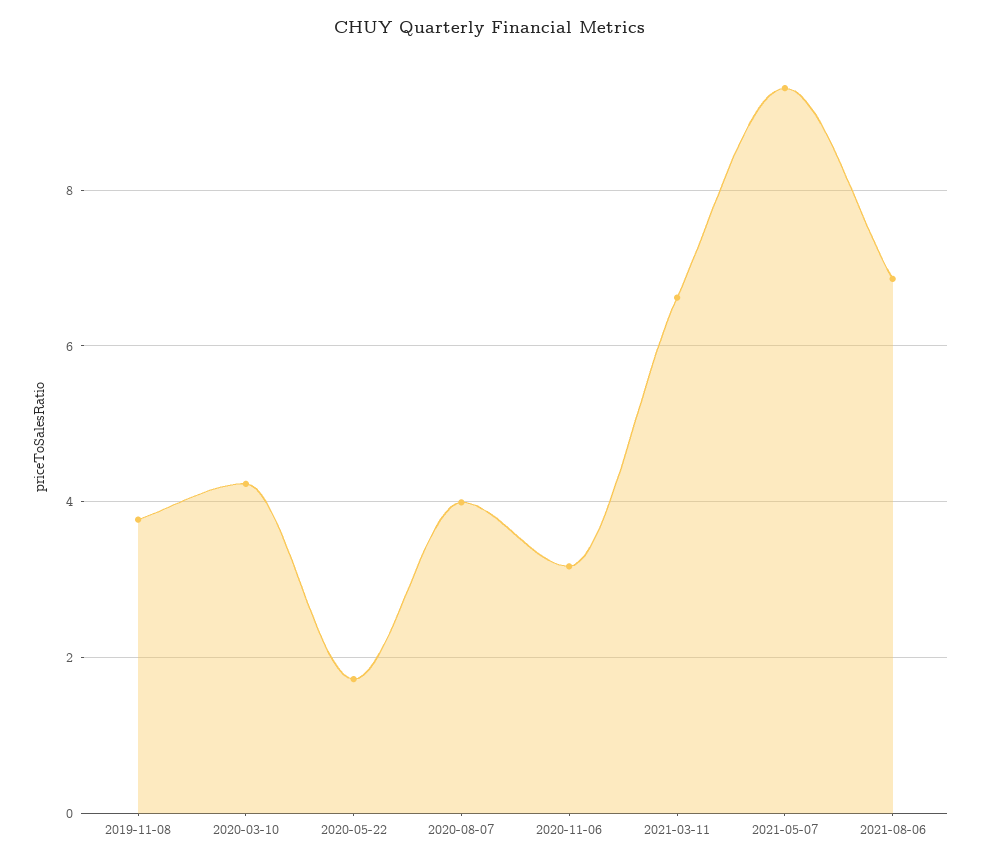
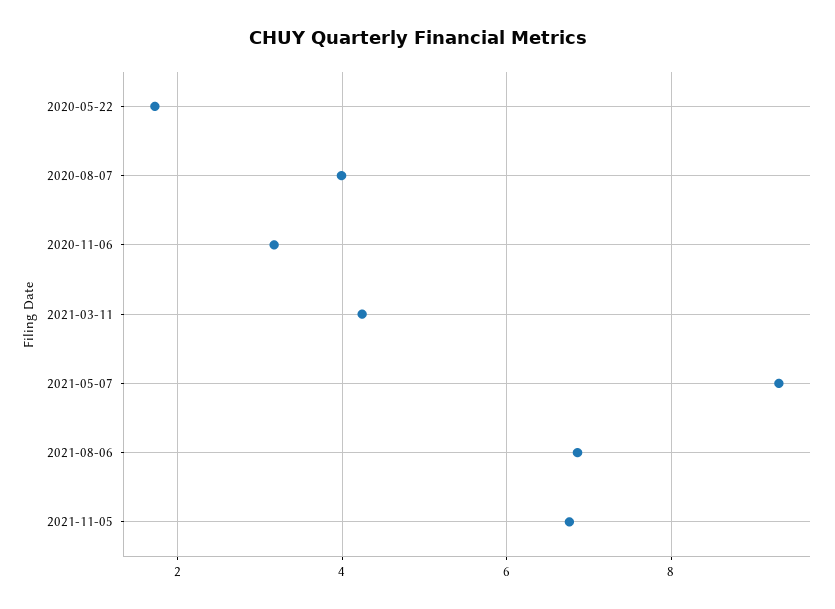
2019-11-08: 3.8 -> none
2020-03-10: 4.2 -> none
2021-03-11: 6.6 -> 4.2
2021-11-05: none -> 6.8

